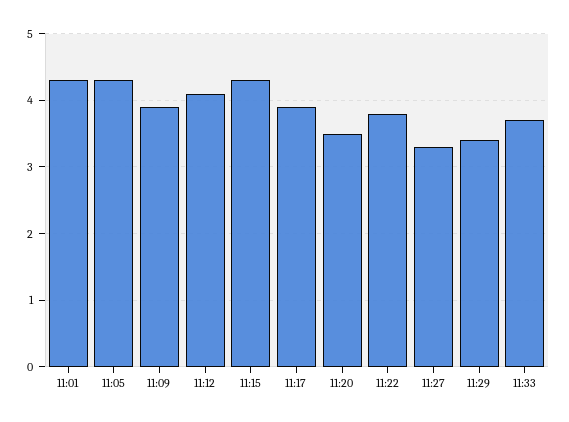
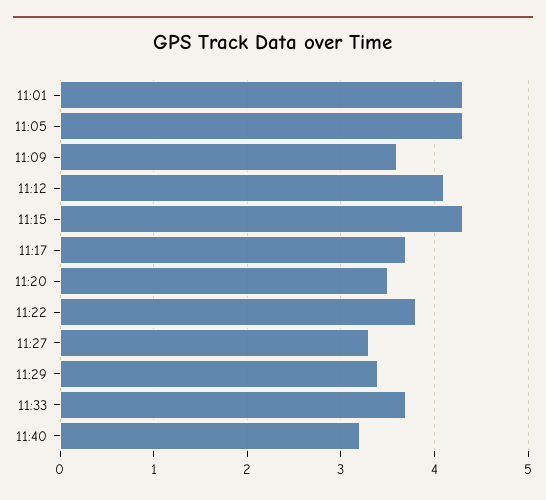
11:09: 3.9 -> 3.6
11:17: 3.9 -> 3.7
11:40: none -> 3.2

